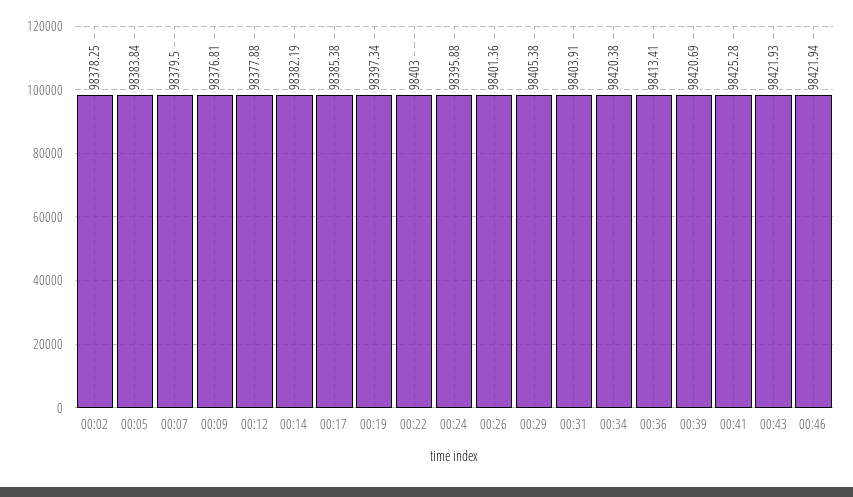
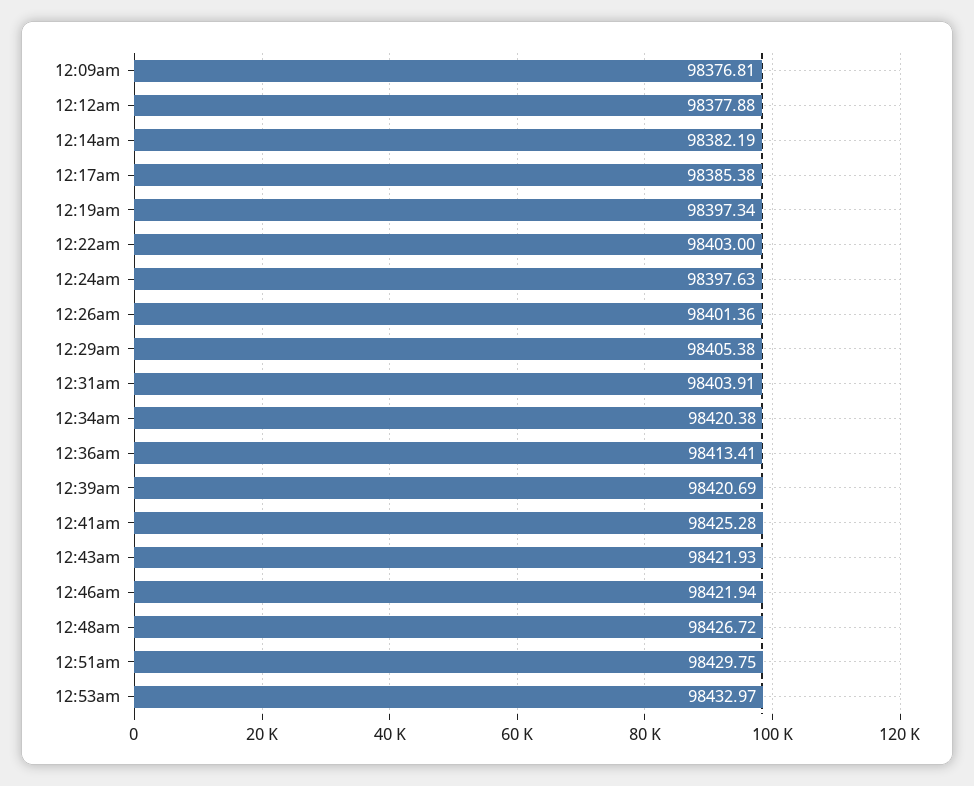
00:02: 98378.25 -> none
00:05: 98383.84 -> none
00:07: 98379.5 -> none
00:24: 98395.88 -> 98397.63
12:48am: none -> 98426.72
12:51am: none -> 98429.75
12:53am: none -> 98432.97

